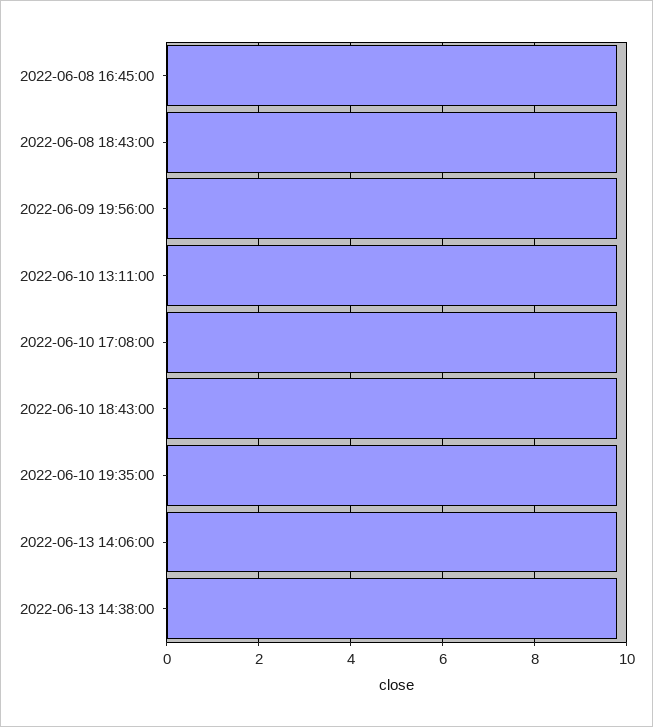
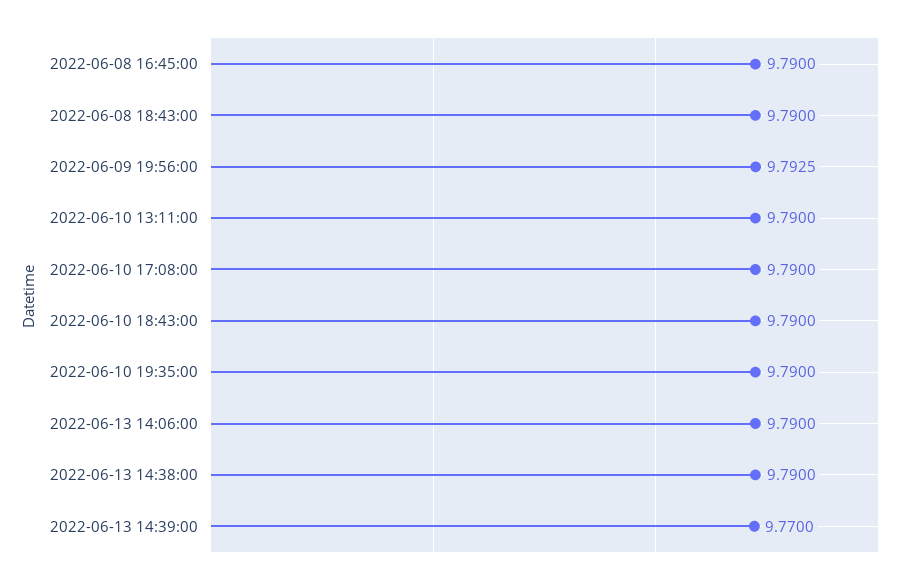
2022-06-13 14:39:00: none -> 9.77

